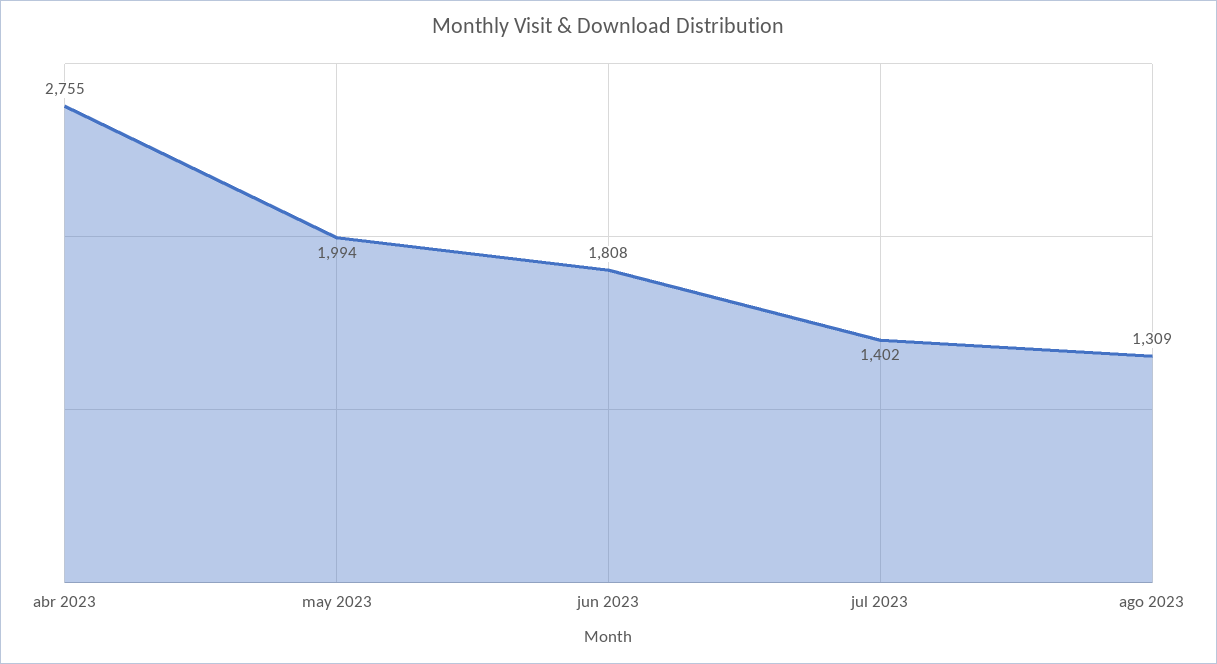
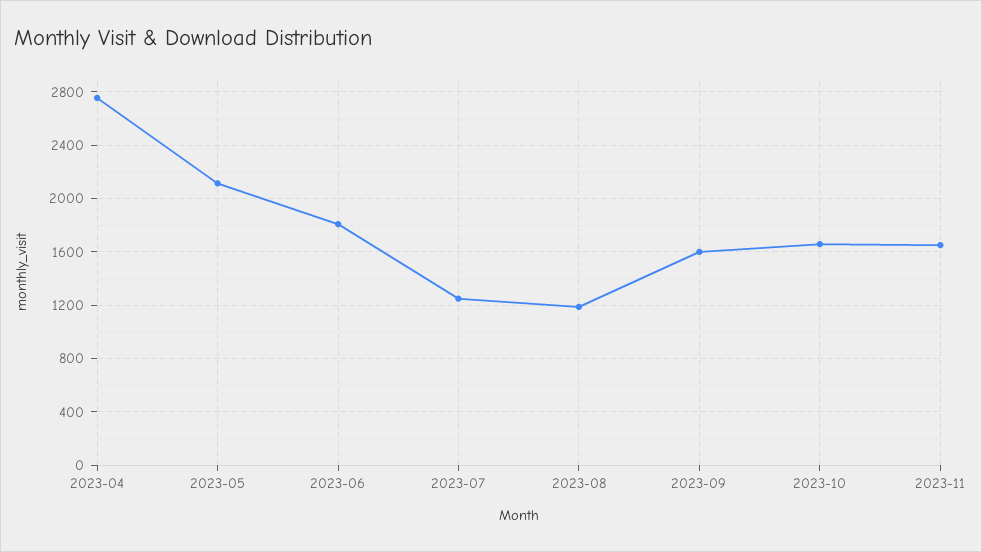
may 2023: 1994 -> 2100
jul 2023: 1402 -> 1250
ago 2023: 1309 -> 1200
2023-09: none -> 1600
2023-10: none -> 1650
2023-11: none -> 1650

